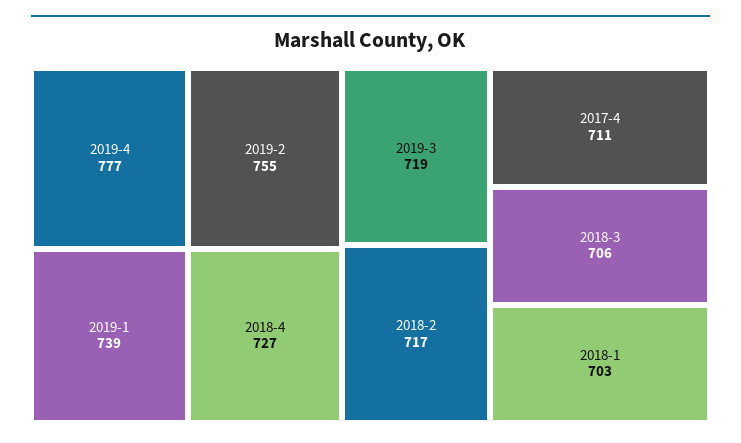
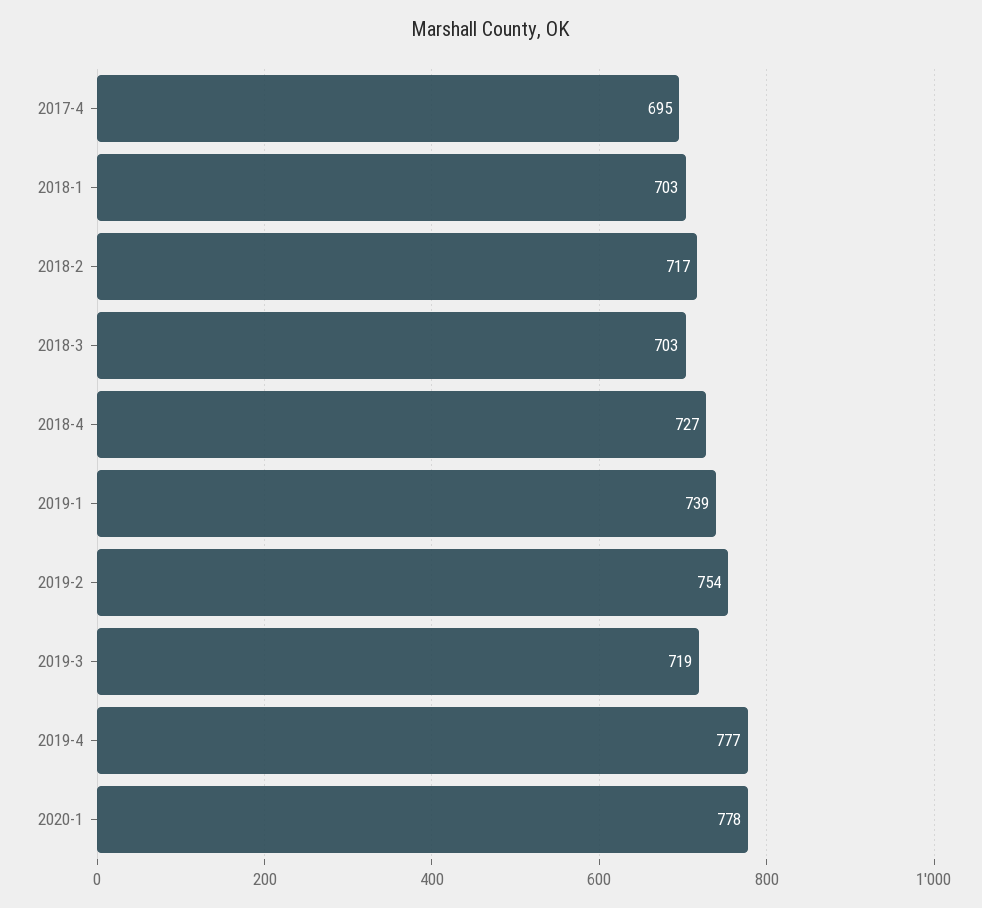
2019-2: 755 -> 754
2017-4: 711 -> 695
2018-3: 706 -> 703
2020-1: none -> 778

